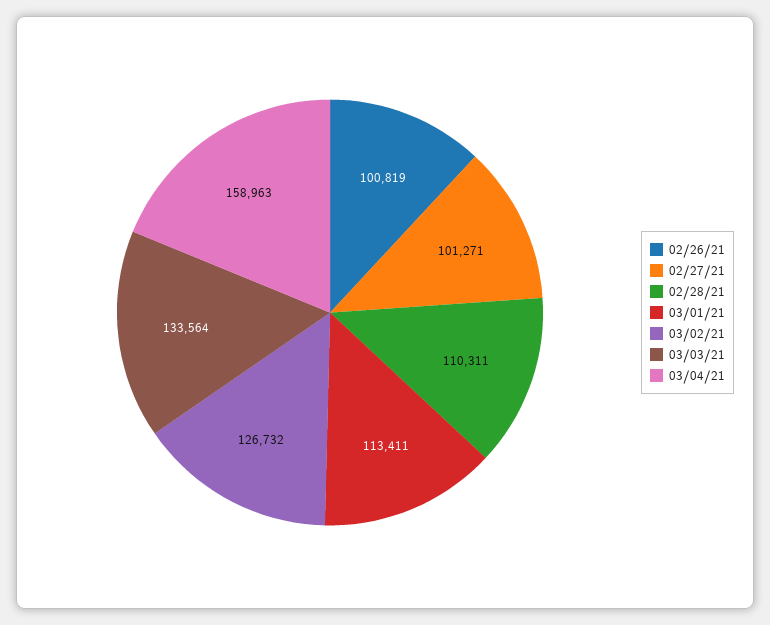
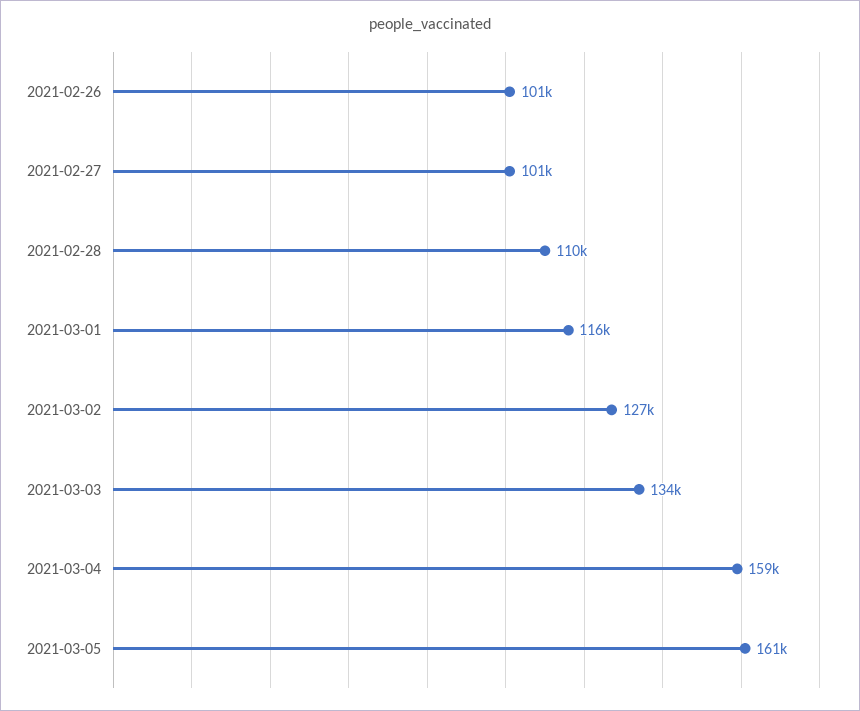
03/01/21: 113411 -> 116000
2021-03-05: none -> 161000

